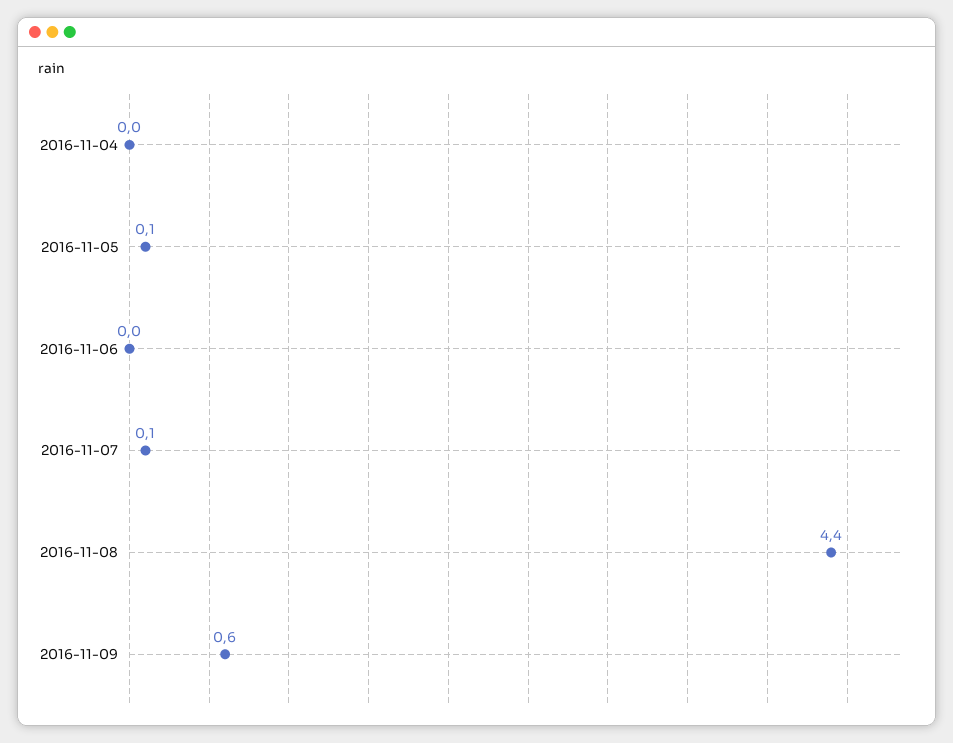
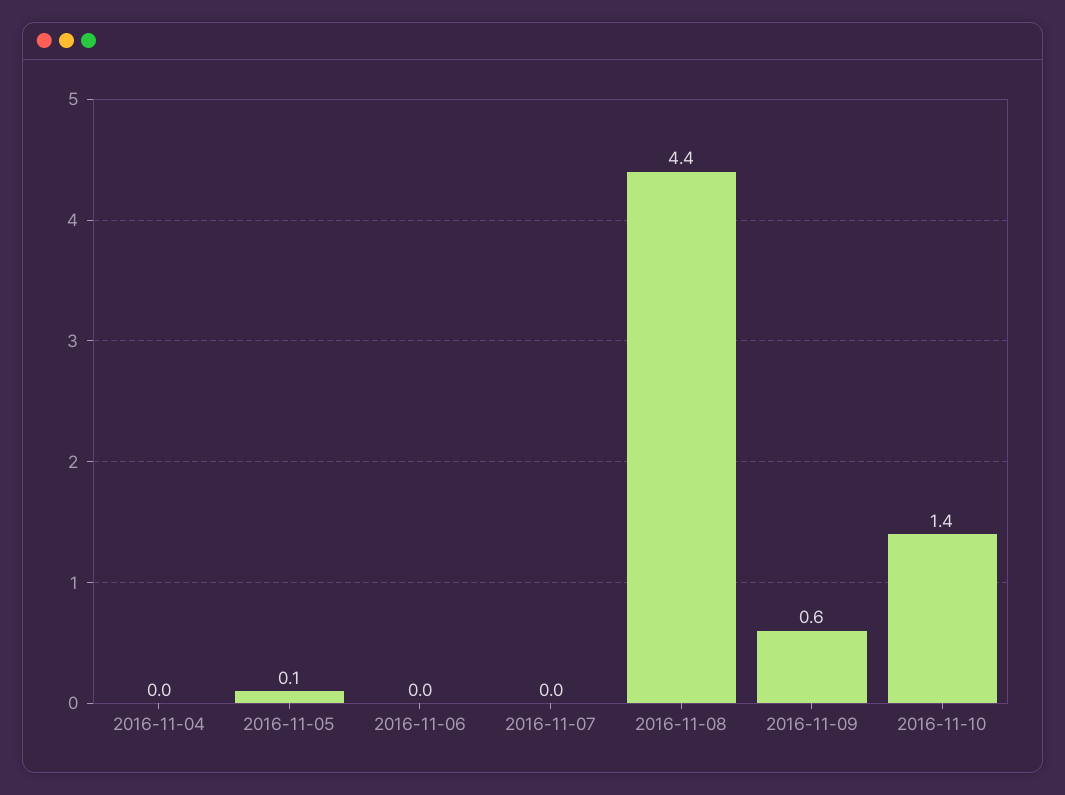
2016-11-07: 0.1 -> 0
2016-11-10: none -> 1.4

